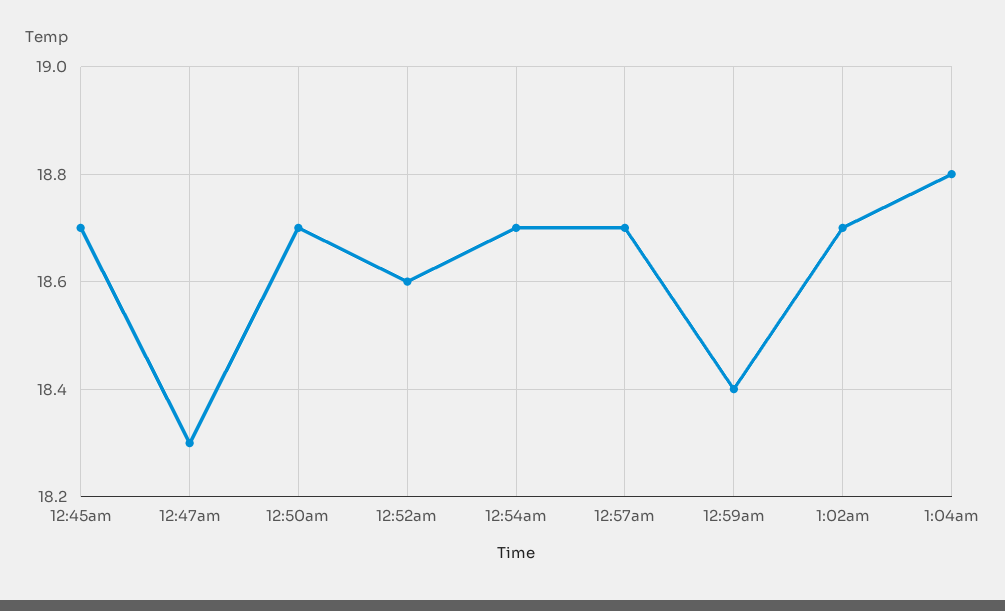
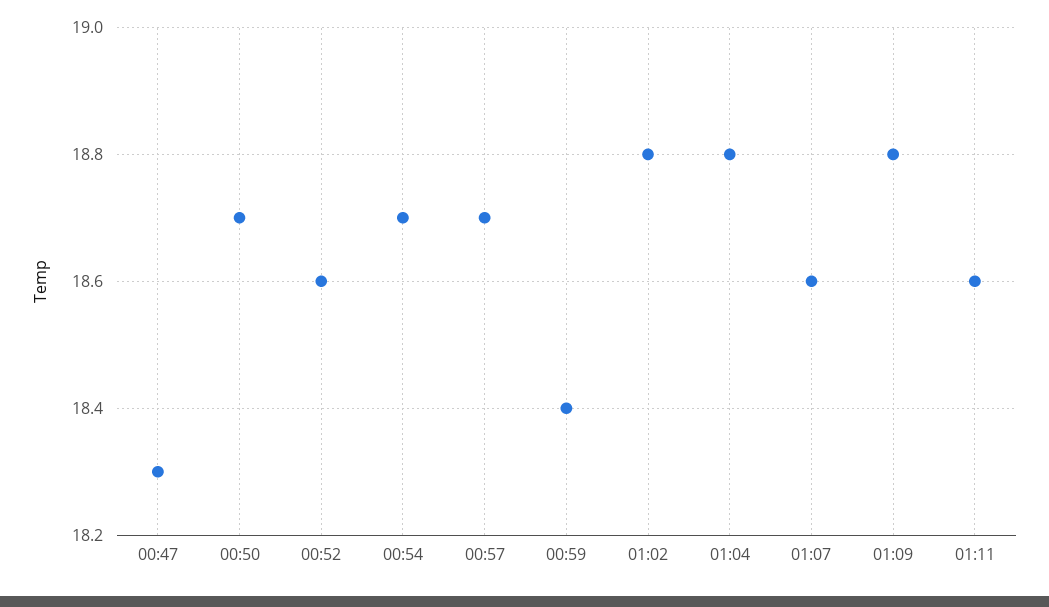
12:45am: 18.7 -> none
1:02am: 18.7 -> 18.8
01:07: none -> 18.6
01:09: none -> 18.8
01:11: none -> 18.6

